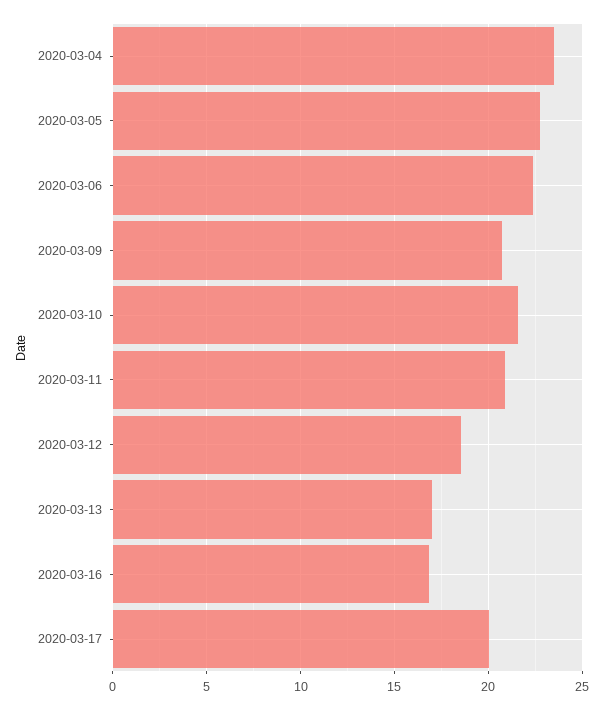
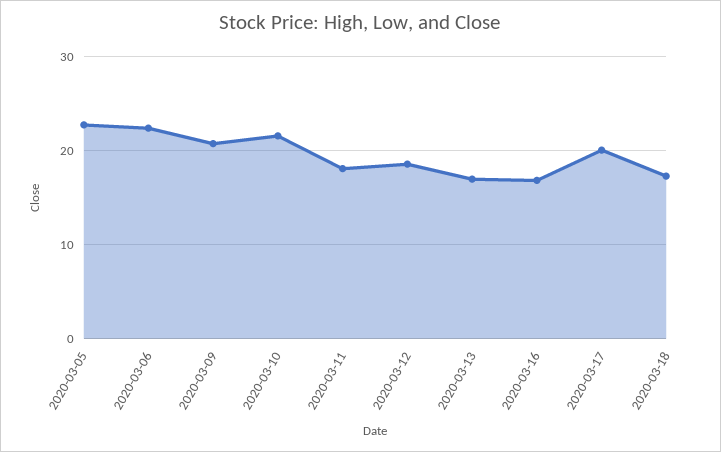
2020-03-04: 23.5 -> none
2020-03-11: 21 -> 18
2020-03-18: none -> 17

